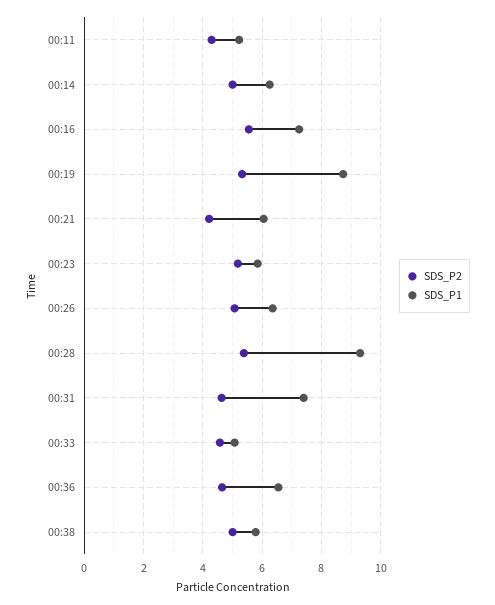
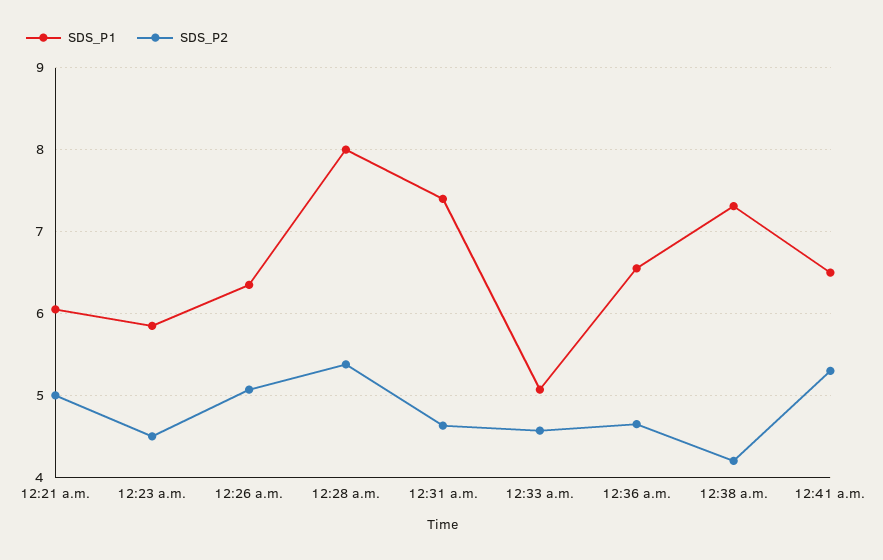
SDS_P2, 00:11: 4.25 -> none
SDS_P1, 00:11: 5.25 -> none
SDS_P2, 00:14: 5 -> none
SDS_P1, 00:14: 6.25 -> none
SDS_P2, 00:16: 5.5 -> none
SDS_P1, 00:16: 7.25 -> none
SDS_P2, 00:19: 5.25 -> none
SDS_P1, 00:19: 8.75 -> none
SDS_P2, 00:21: 4.25 -> 5
SDS_P2, 00:23: 5.25 -> 4.5
SDS_P1, 00:28: 9.25 -> 8
SDS_P2, 00:38: 5 -> 4.2
SDS_P1, 00:38: 5.75 -> 7.3
SDS_P1, 12:41 a.m.: none -> 6.5
SDS_P2, 12:41 a.m.: none -> 5.3

